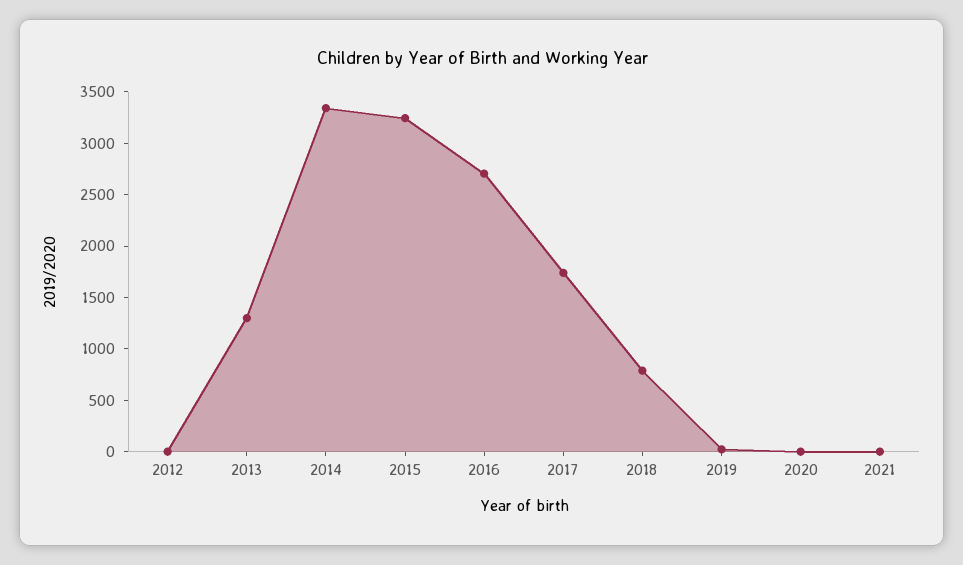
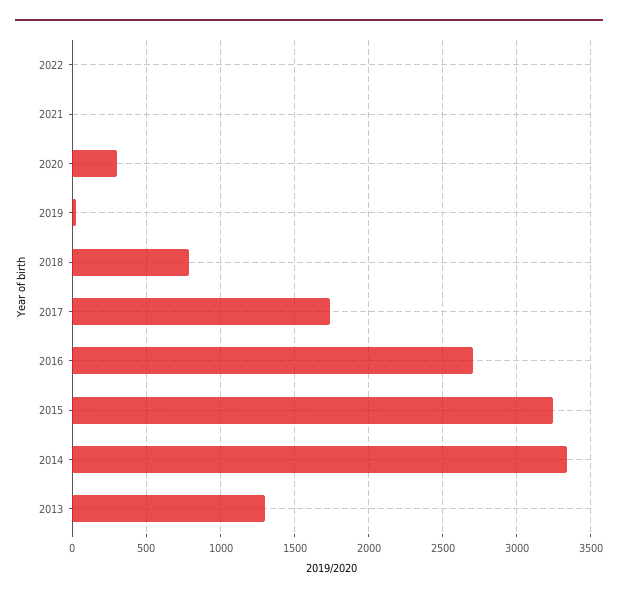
2012: 0 -> none
2020: 0 -> 300
2022: none -> 0

